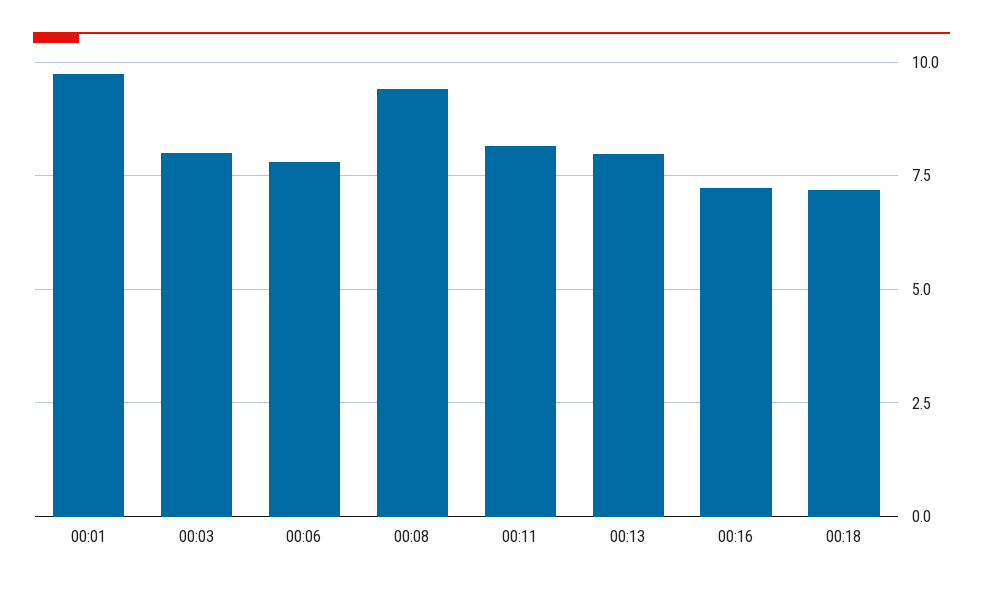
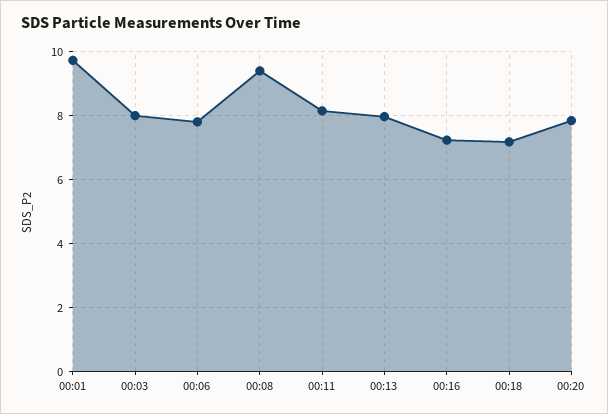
00:20: none -> 7.8

